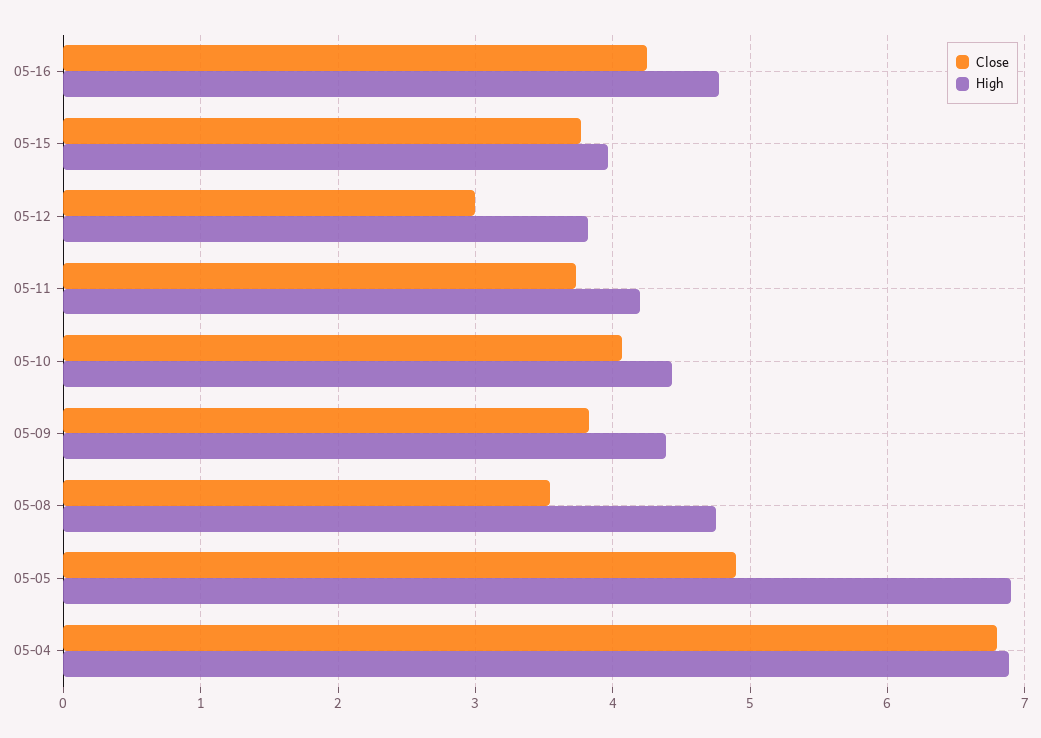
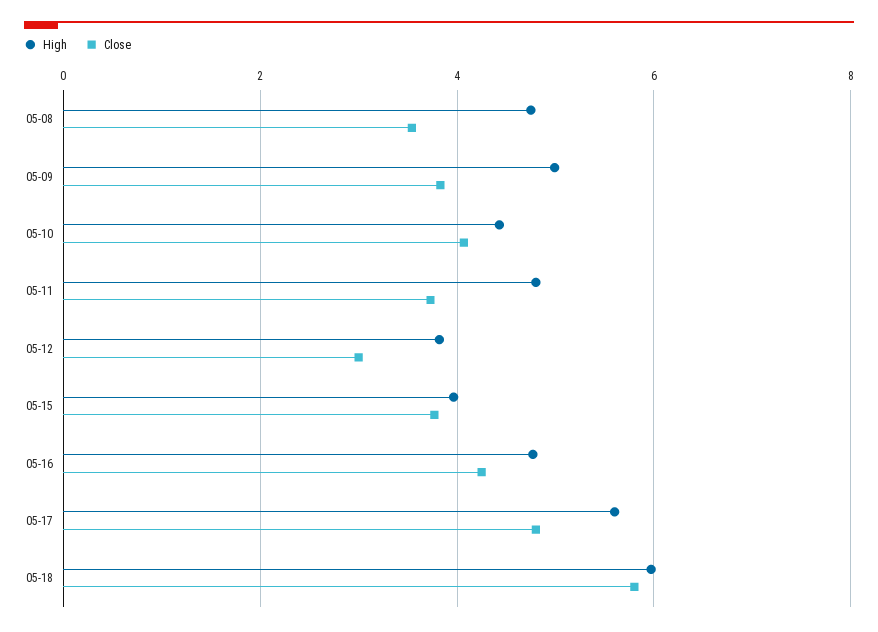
High, 05-11: 4.2 -> 4.8
High, 05-09: 4.4 -> 5
Close, 05-05: 4.9 -> none
High, 05-05: 6.9 -> none
Close, 05-04: 6.8 -> none
High, 05-04: 6.9 -> none
High, 05-17: none -> 5.6
Close, 05-17: none -> 4.8
High, 05-18: none -> 6
Close, 05-18: none -> 5.8

